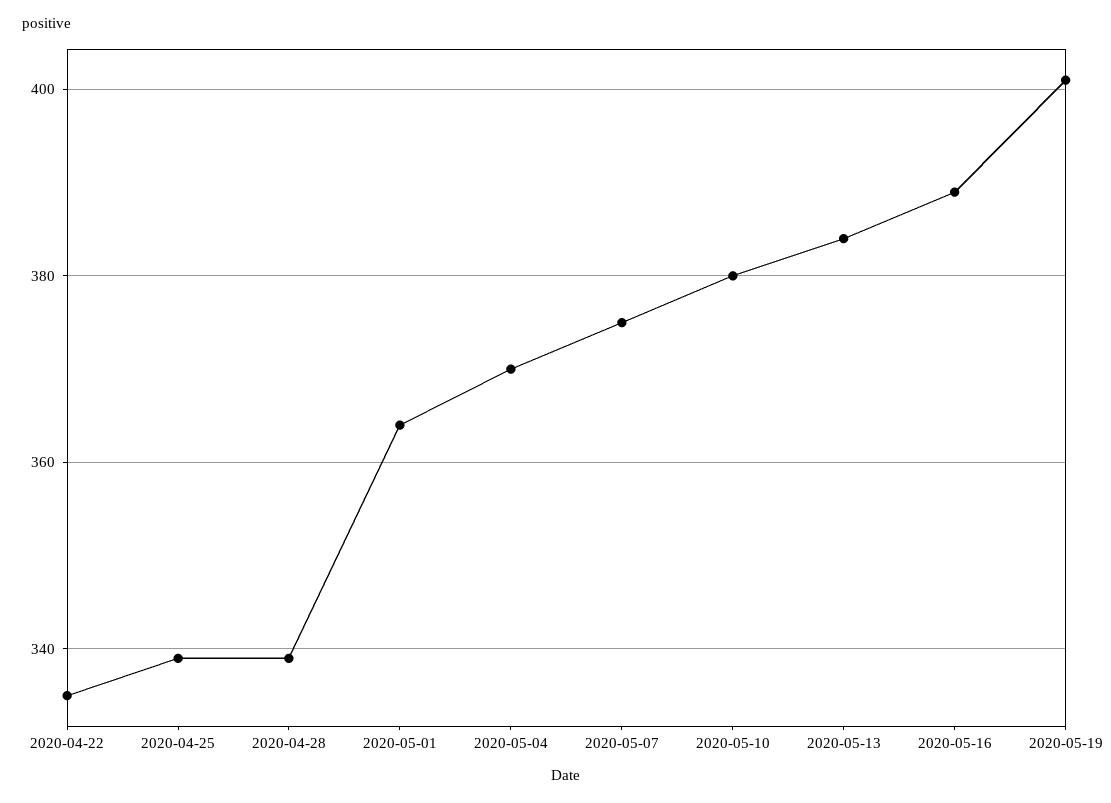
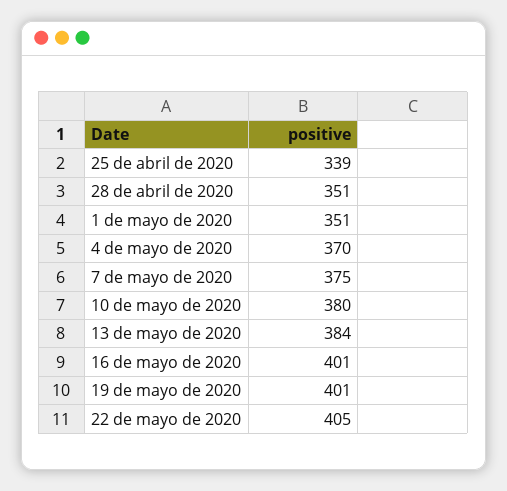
2020-04-22: 335 -> none
2020-04-28: 340 -> 351
2020-05-01: 365 -> 351
2020-05-16: 390 -> 401
22 de mayo de 2020: none -> 405

